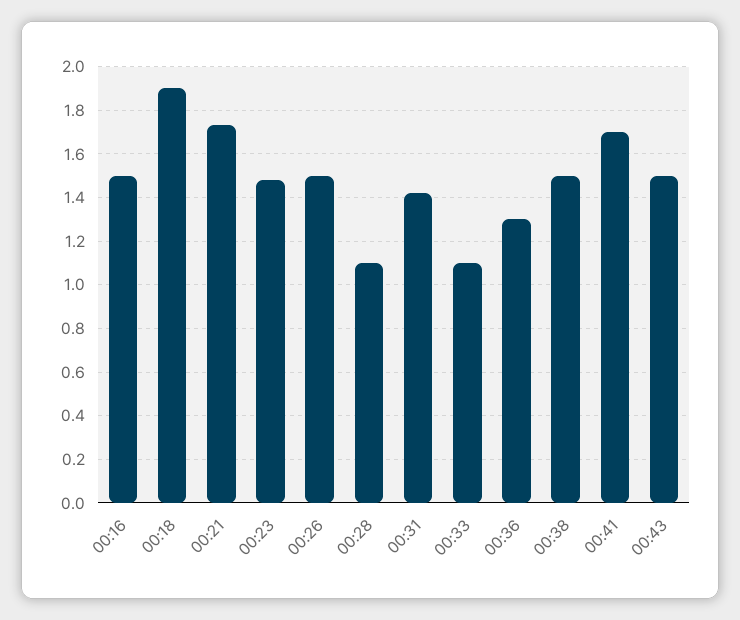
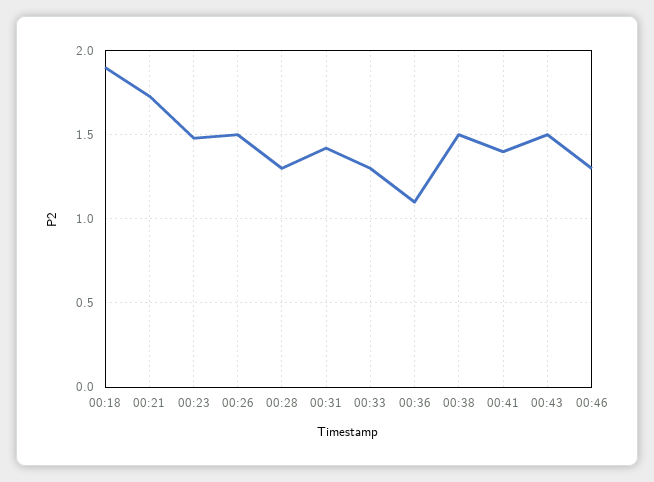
00:16: 1.5 -> none
00:28: 1.1 -> 1.3
00:33: 1.1 -> 1.3
00:36: 1.3 -> 1.1
00:41: 1.7 -> 1.4
00:46: none -> 1.3

